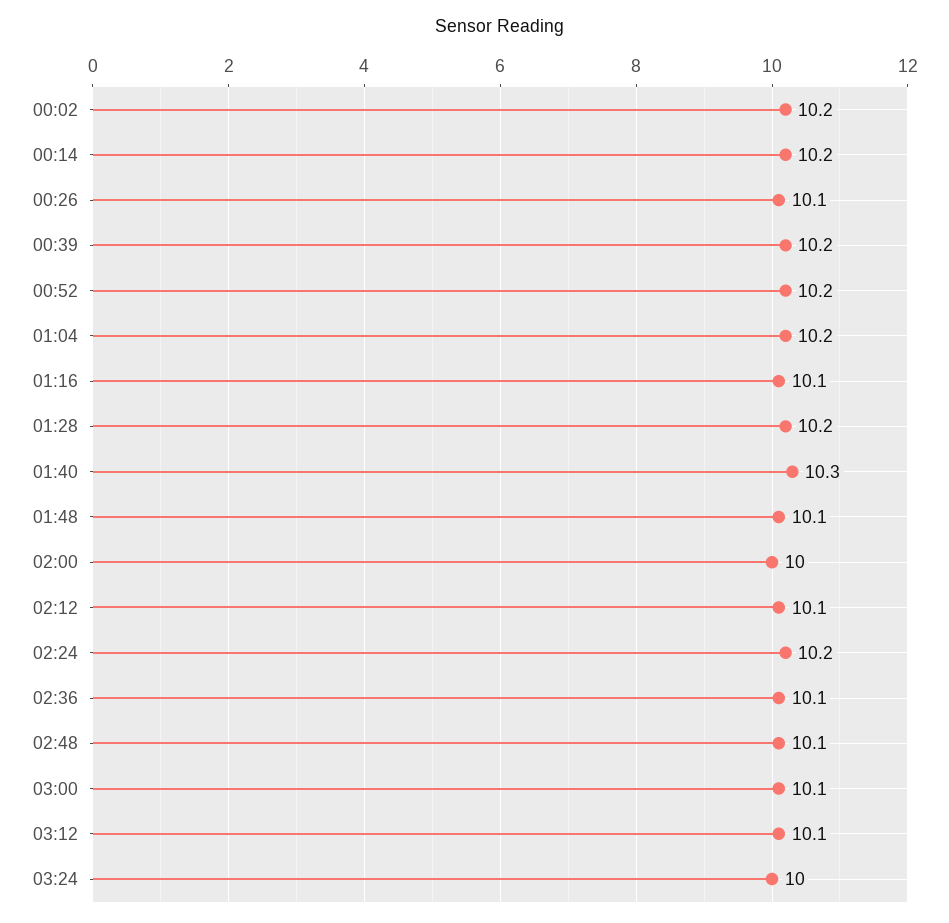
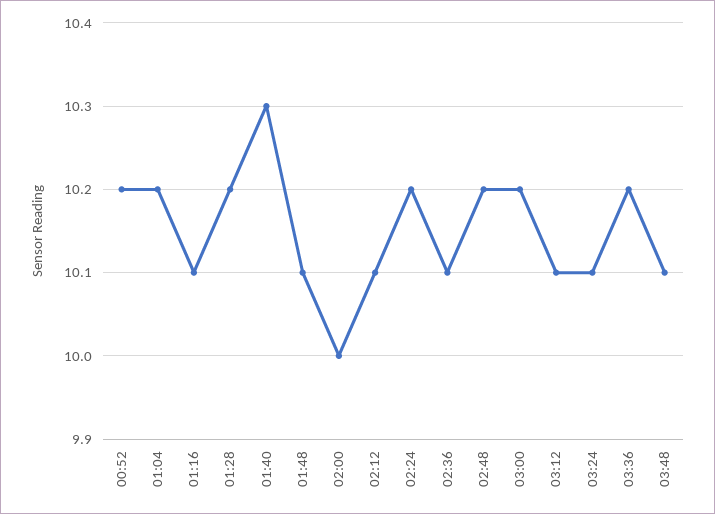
00:02: 10.2 -> none
00:14: 10.2 -> none
00:26: 10.1 -> none
00:39: 10.2 -> none
02:48: 10.1 -> 10.2
03:00: 10.1 -> 10.2
03:24: 10 -> 10.1
03:36: none -> 10.2
03:48: none -> 10.1

